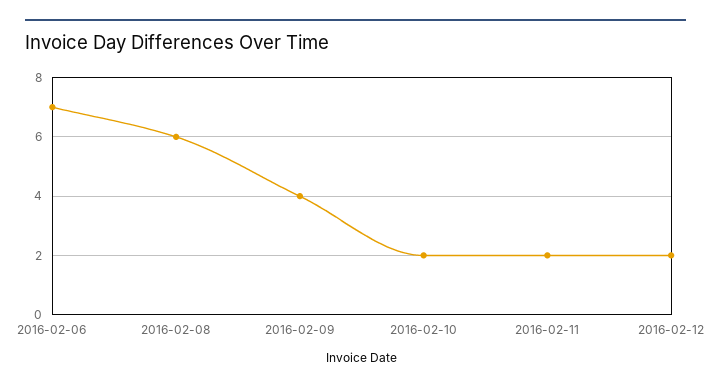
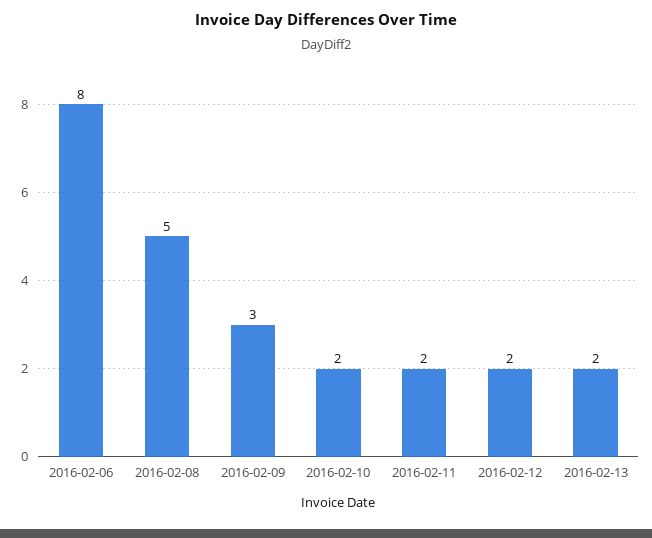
2016-02-06: 7 -> 8
2016-02-08: 6 -> 5
2016-02-09: 4 -> 3
2016-02-13: none -> 2

